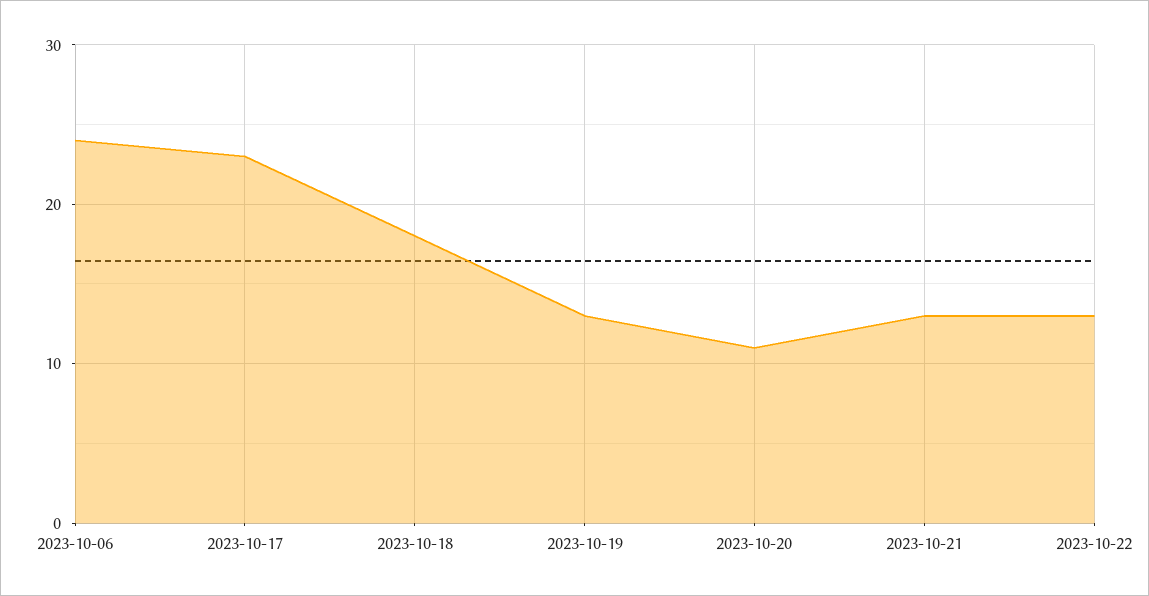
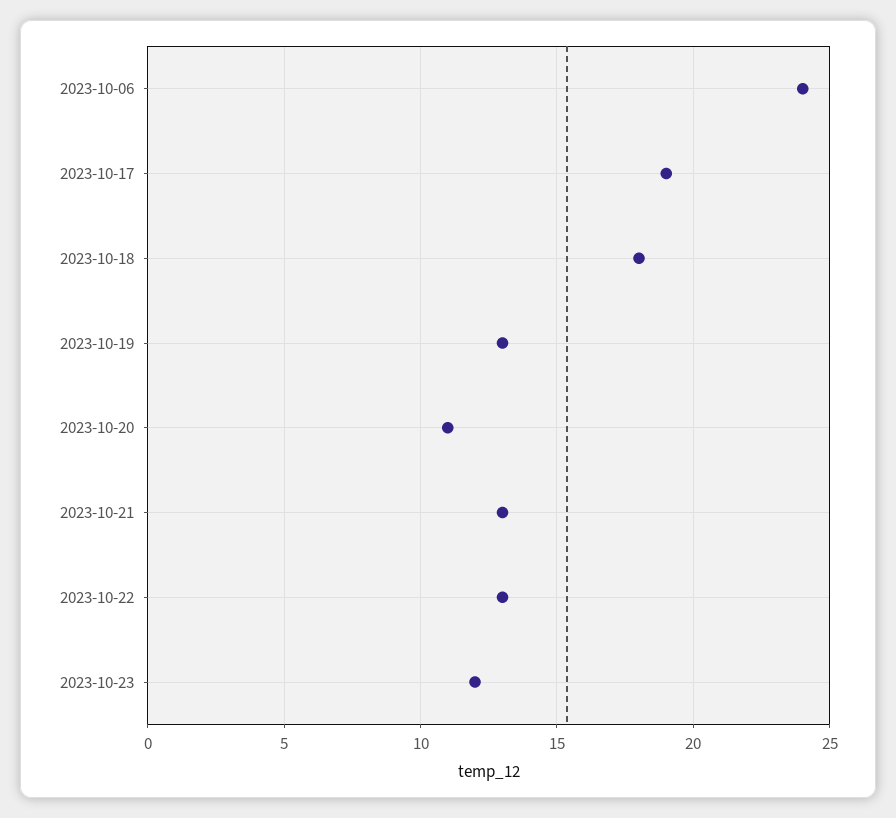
2023-10-17: 23 -> 19
2023-10-23: none -> 12

